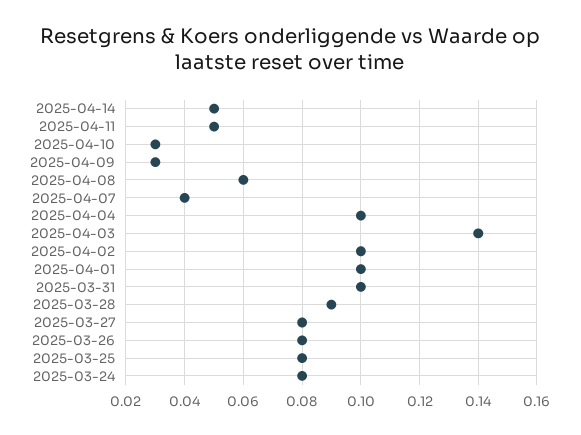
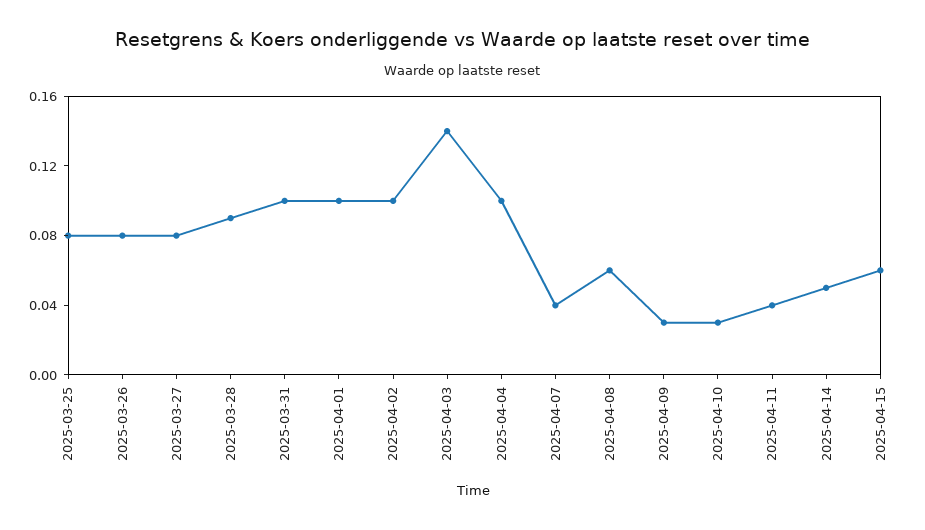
2025-04-11: 0.05 -> 0.04
2025-03-24: 0.08 -> none
2025-04-15: none -> 0.06

